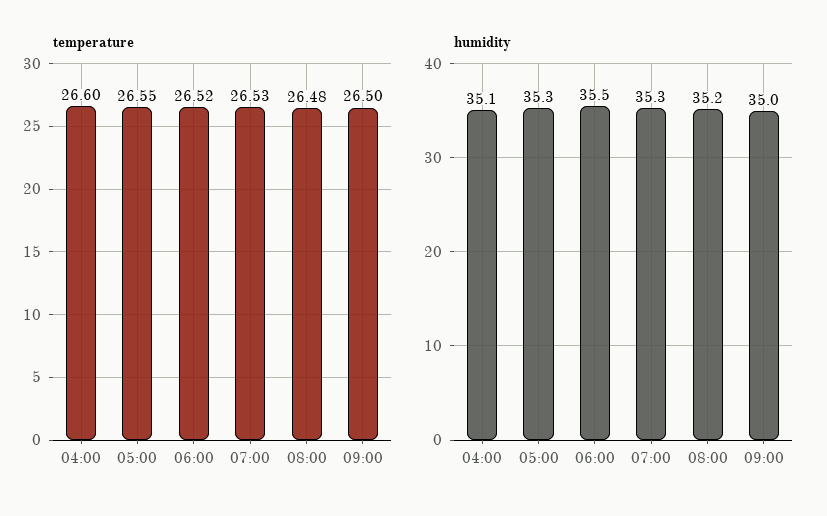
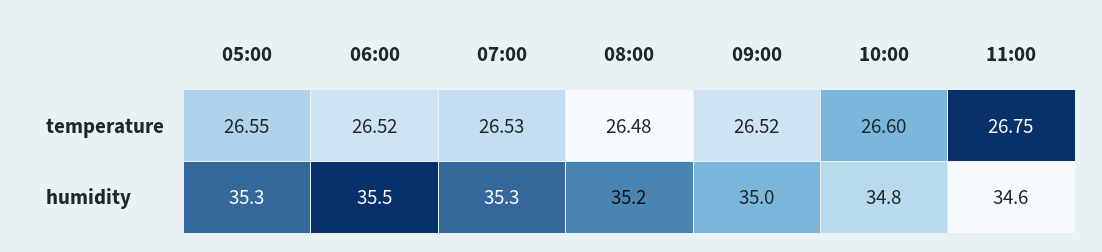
temperature, 04:00: 26.6 -> none
temperature, 09:00: 26.5 -> 26.52
humidity, 04:00: 35.1 -> none
temperature, 10:00: none -> 26.6
temperature, 11:00: none -> 26.75
humidity, 10:00: none -> 34.8
humidity, 11:00: none -> 34.6

